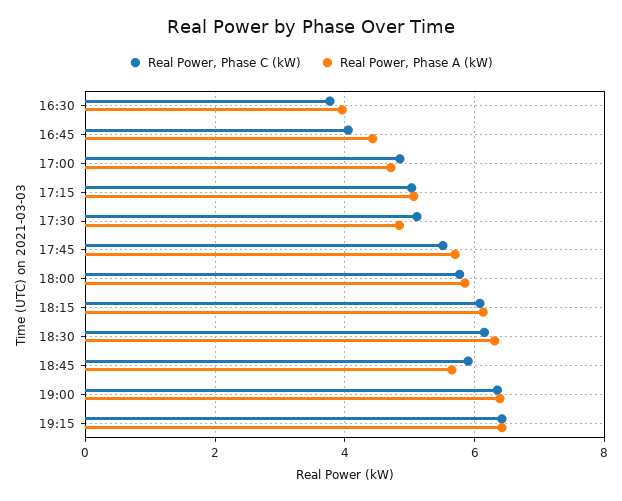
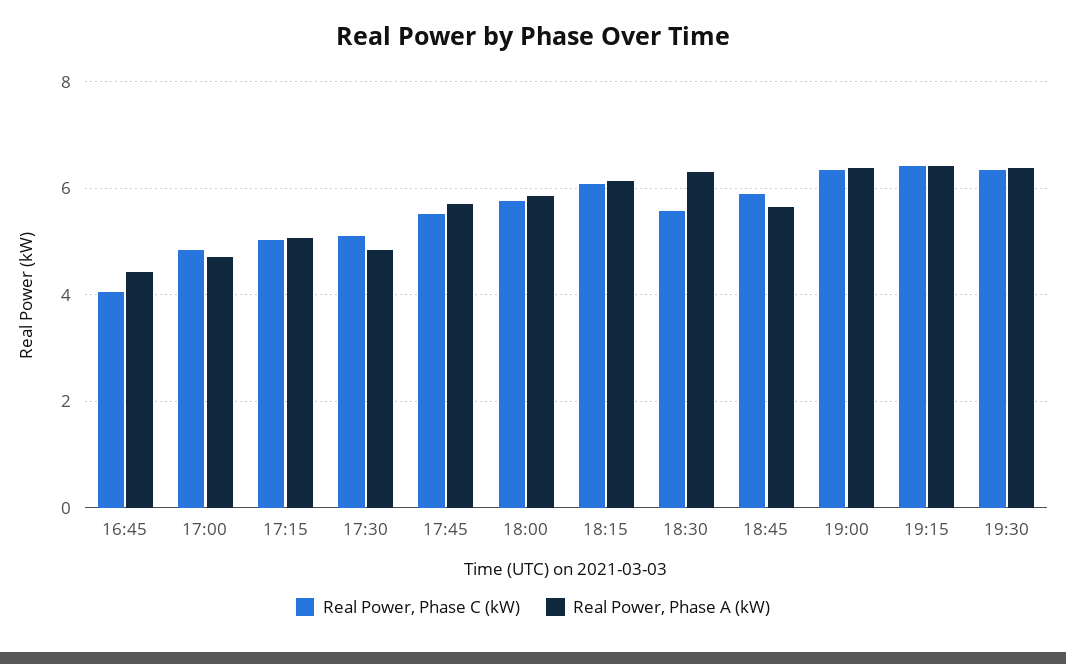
Real Power, Phase C (kW), 16:30: 3.8 -> none
Real Power, Phase A (kW), 16:30: 4 -> none
Real Power, Phase C (kW), 18:30: 6.2 -> 5.6
Real Power, Phase C (kW), 19:30: none -> 6.4
Real Power, Phase A (kW), 19:30: none -> 6.4

